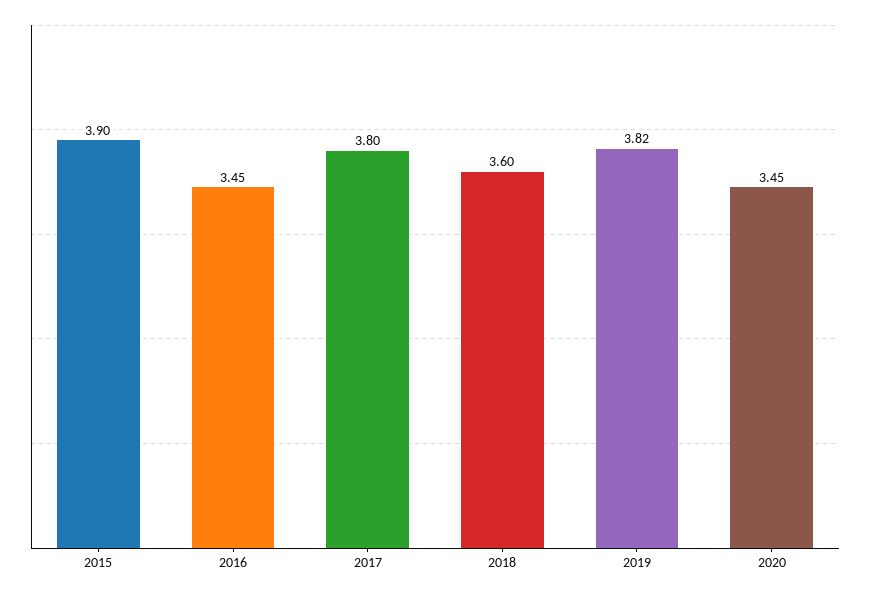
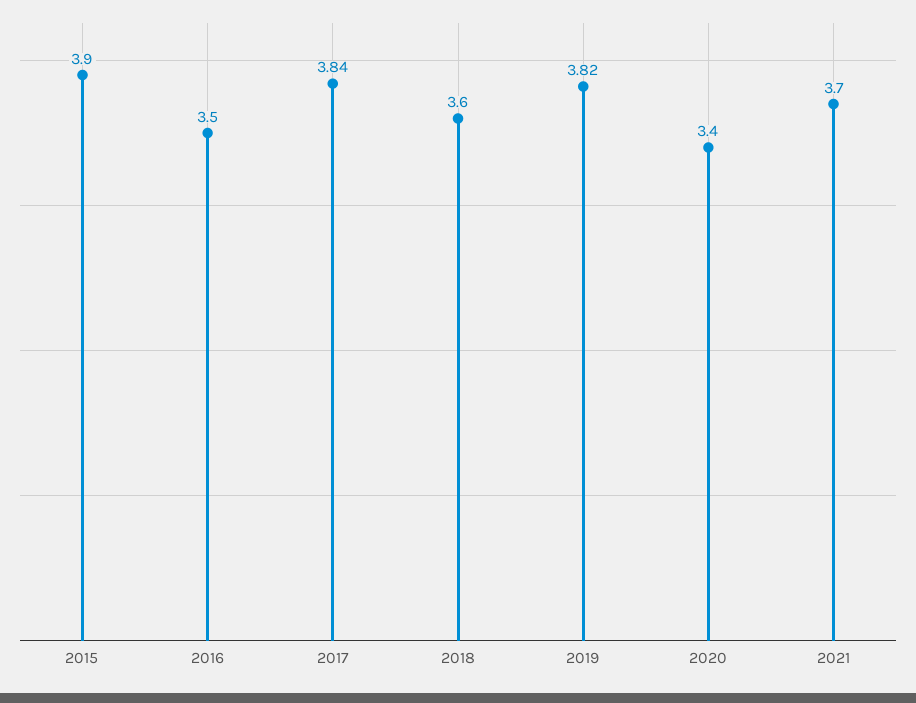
2016: 3.45 -> 3.5
2017: 3.8 -> 3.84
2020: 3.45 -> 3.4
2021: none -> 3.7

